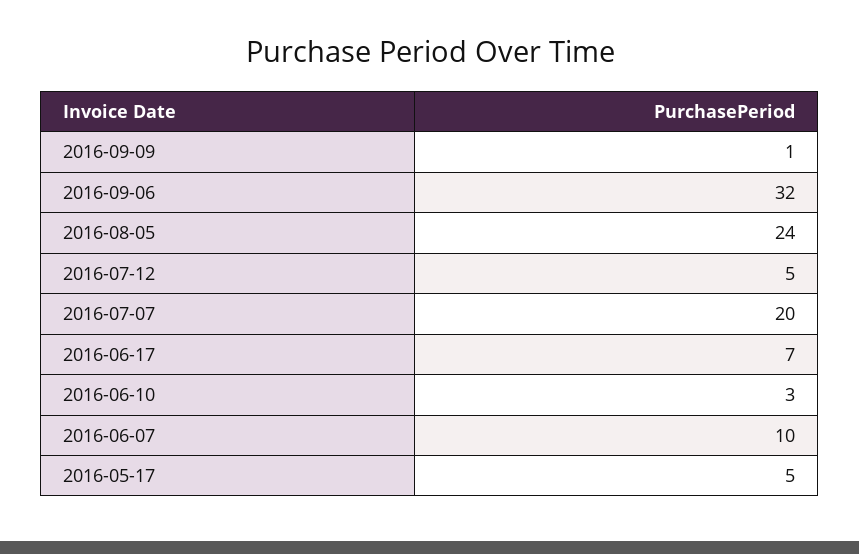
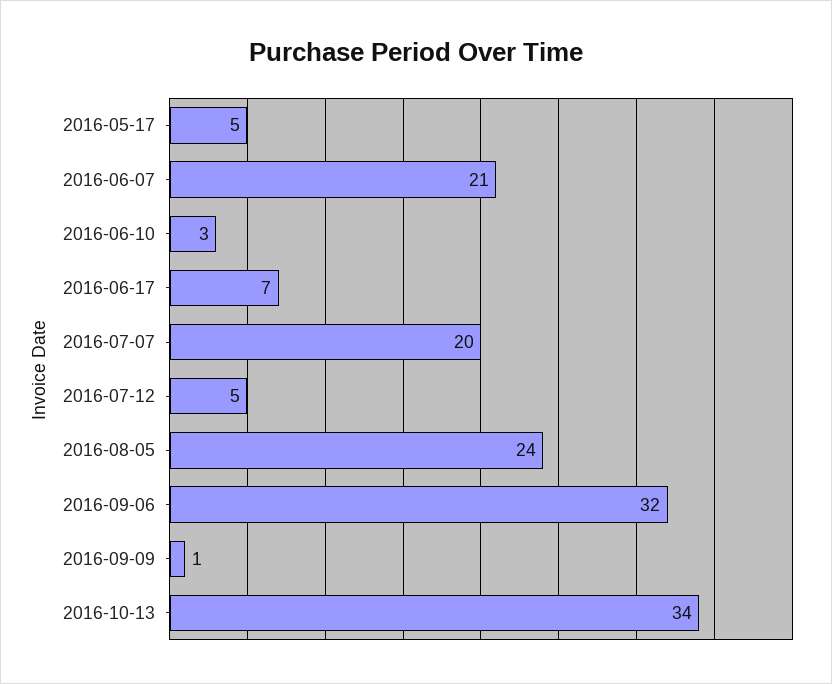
2016-06-07: 10 -> 21
2016-10-13: none -> 34

